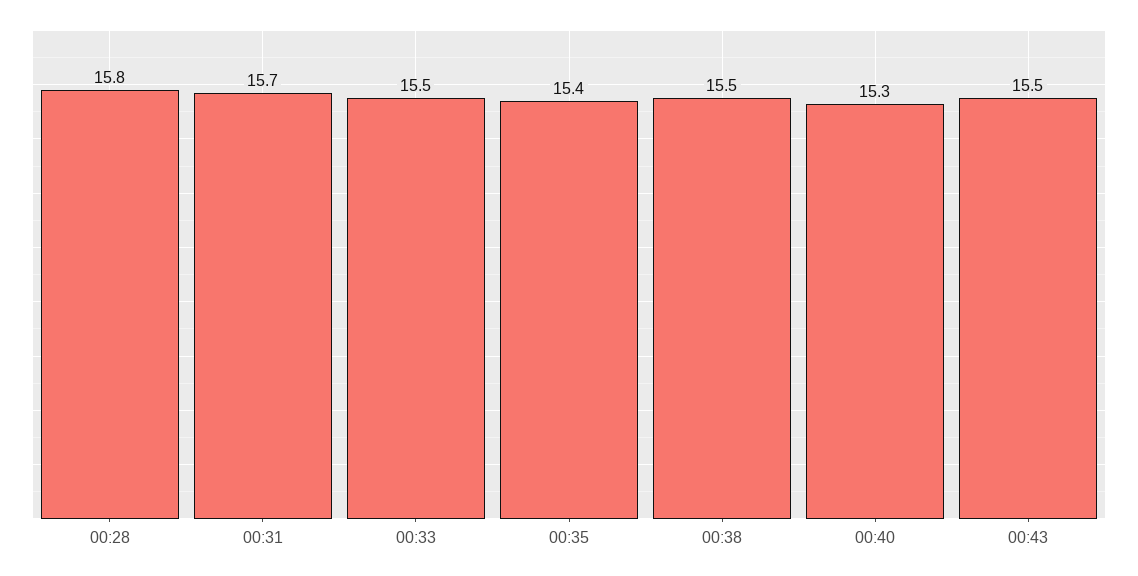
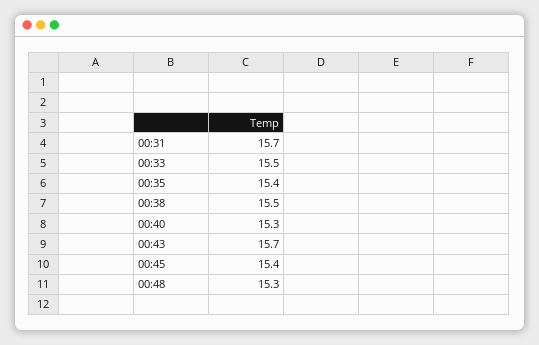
00:28: 15.8 -> none
00:43: 15.5 -> 15.7
00:45: none -> 15.4
00:48: none -> 15.3

